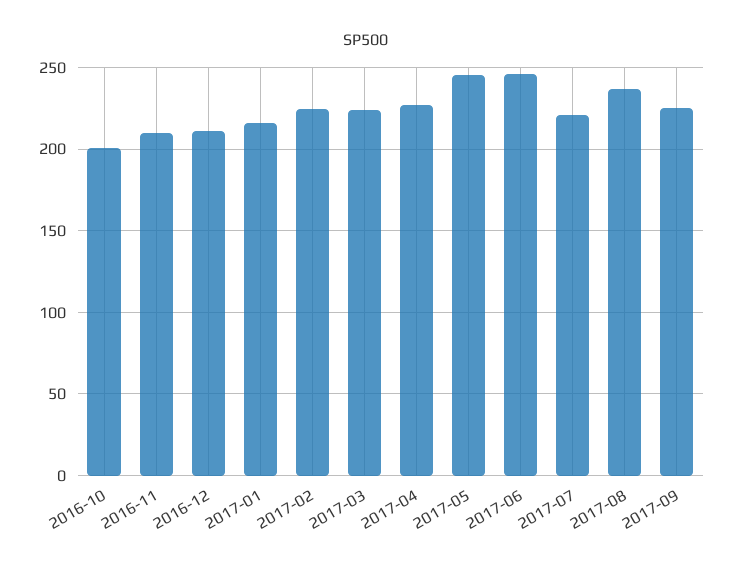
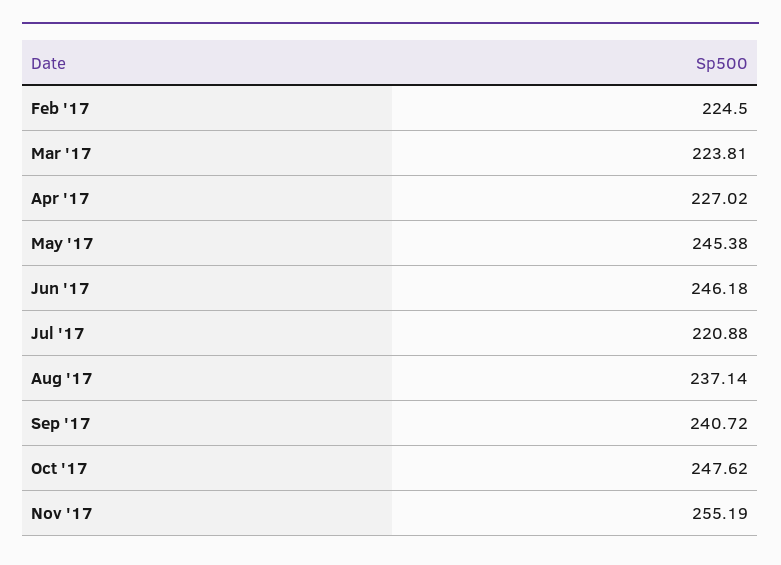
2016-10: 200 -> none
2016-11: 210 -> none
2016-12: 210 -> none
2017-01: 215 -> none
2017-09: 225 -> 240.72
Oct '17: none -> 247.62
Nov '17: none -> 255.19

